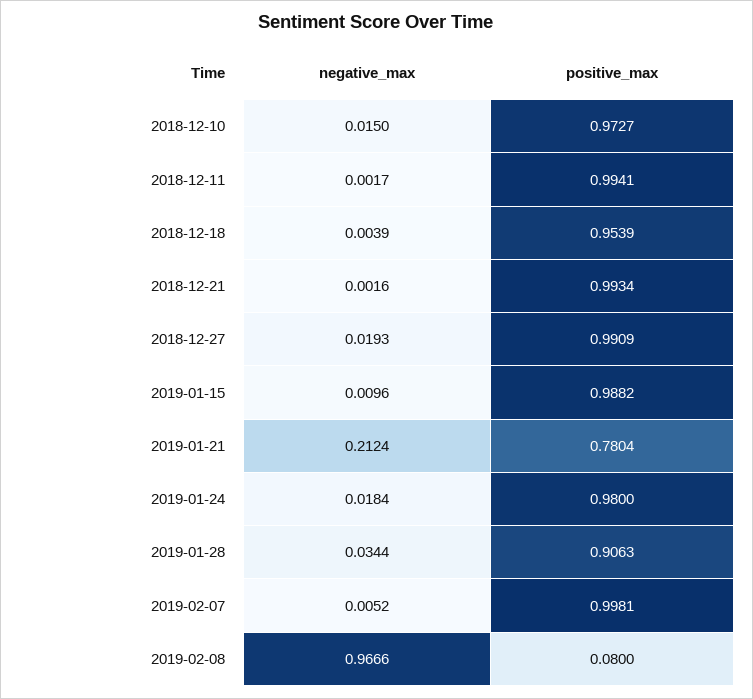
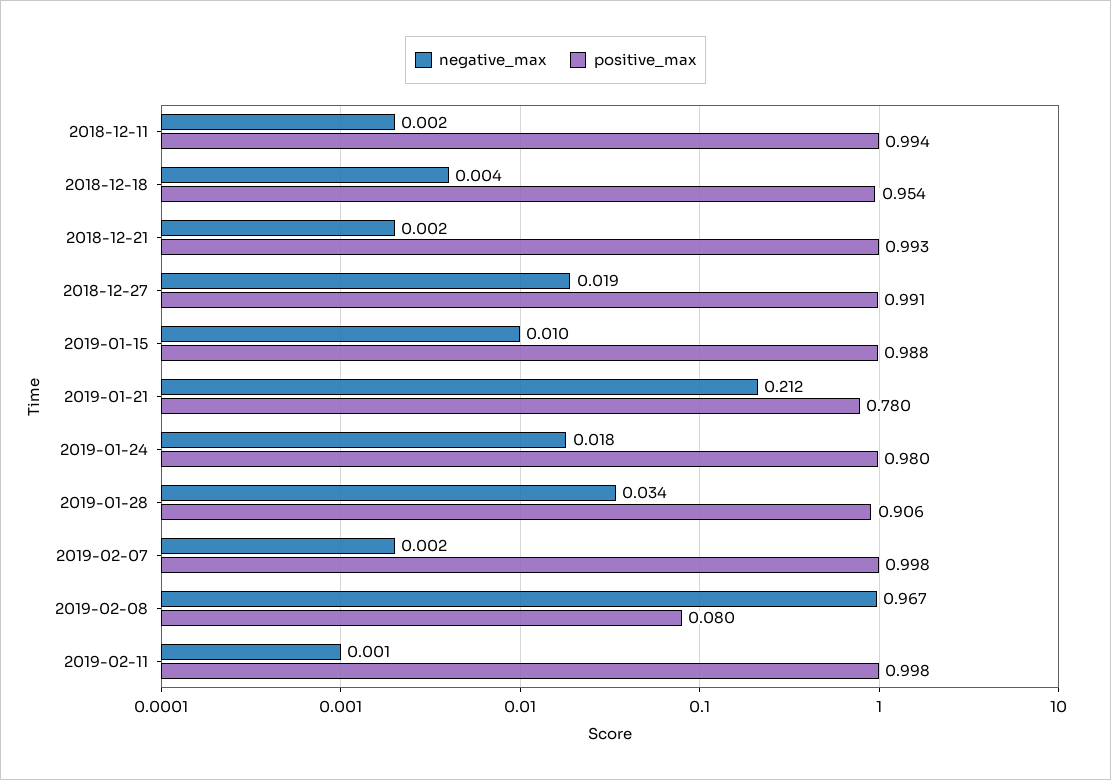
negative_max, 2018-12-10: 0.015 -> none
positive_max, 2018-12-10: 0.9727 -> none
negative_max, 2019-02-07: 0.0052 -> 0.002
negative_max, 2019-02-11: none -> 0.001
positive_max, 2019-02-11: none -> 0.998

